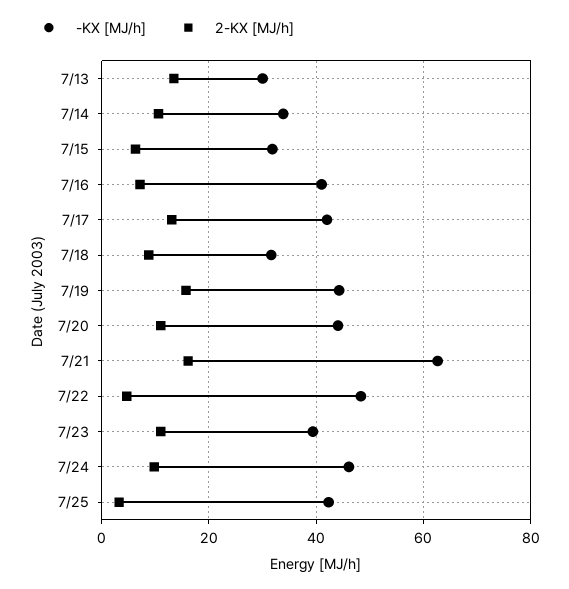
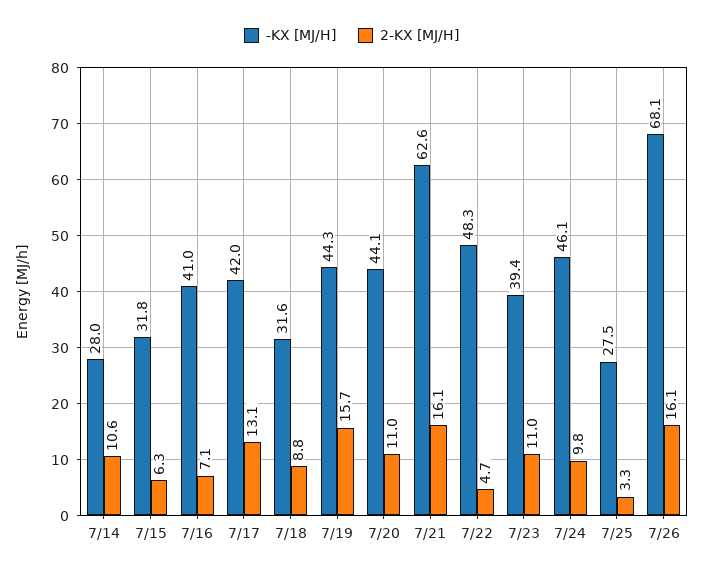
-KX [MJ/h], 7/13: 30 -> none
2-KX [MJ/h], 7/13: 14 -> none
-KX [MJ/h], 7/14: 34 -> 28
-KX [MJ/h], 7/25: 42 -> 27.5
-KX [MJ/h], 7/26: none -> 68.1
2-KX [MJ/h], 7/26: none -> 16.1

